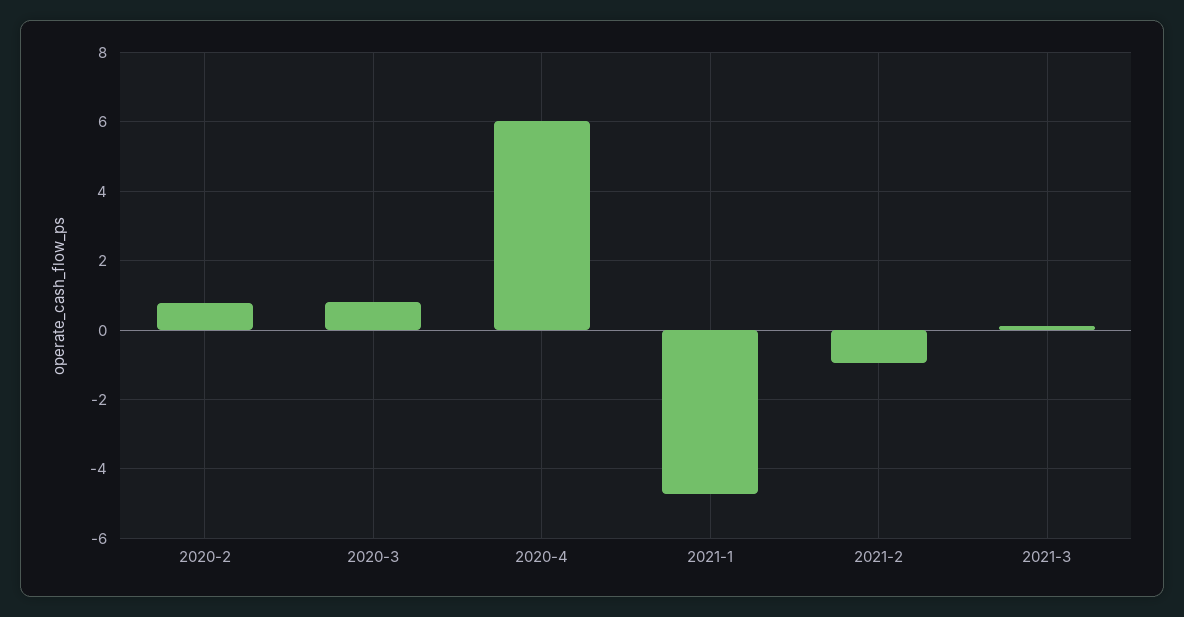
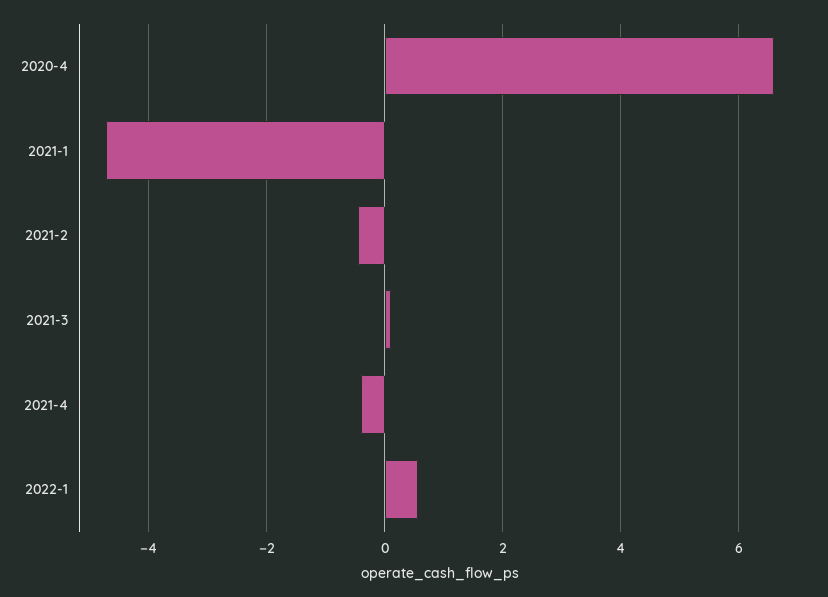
2020-2: 0.8 -> none
2020-3: 0.8 -> none
2020-4: 6 -> 6.6
2021-2: -1 -> -0.4
2021-4: none -> -0.4
2022-1: none -> 0.6

